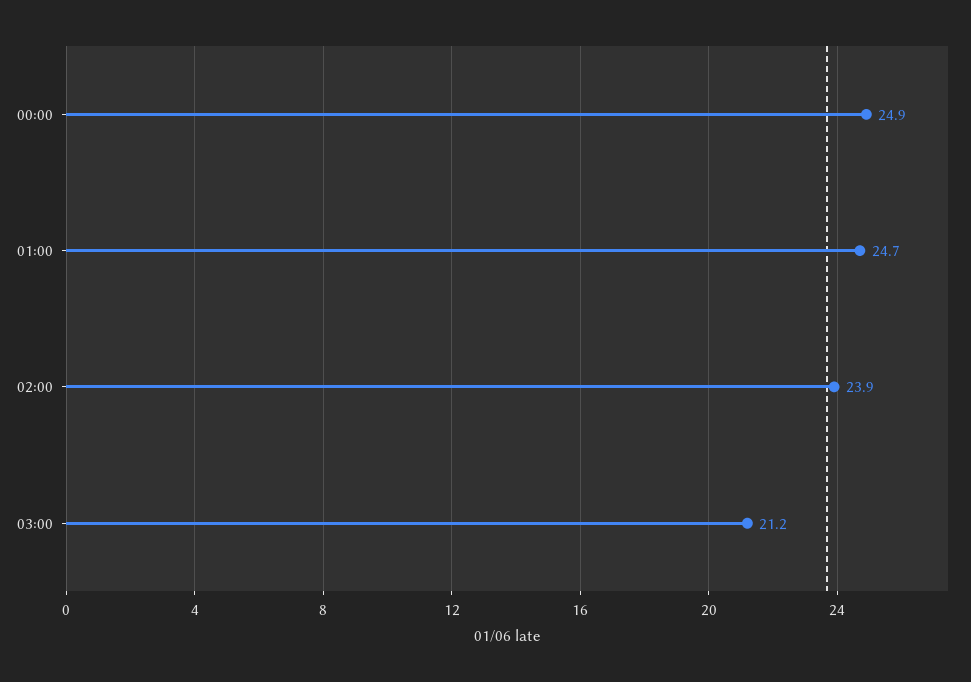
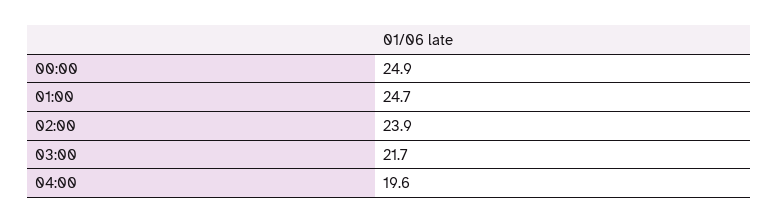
03:00: 21.2 -> 21.7
04:00: none -> 19.6

